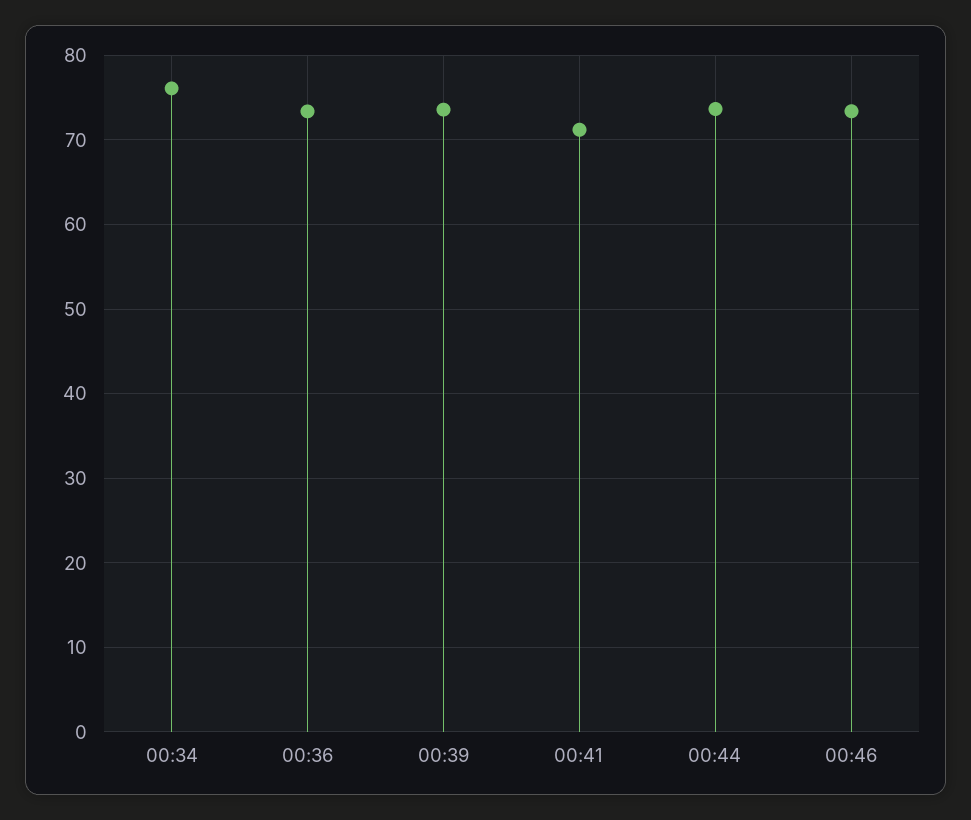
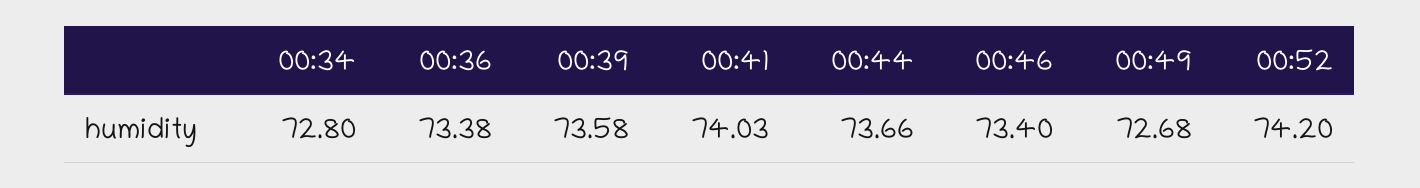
00:34: 76 -> 72.8
00:41: 71 -> 74.03
00:49: none -> 72.68
00:52: none -> 74.2

